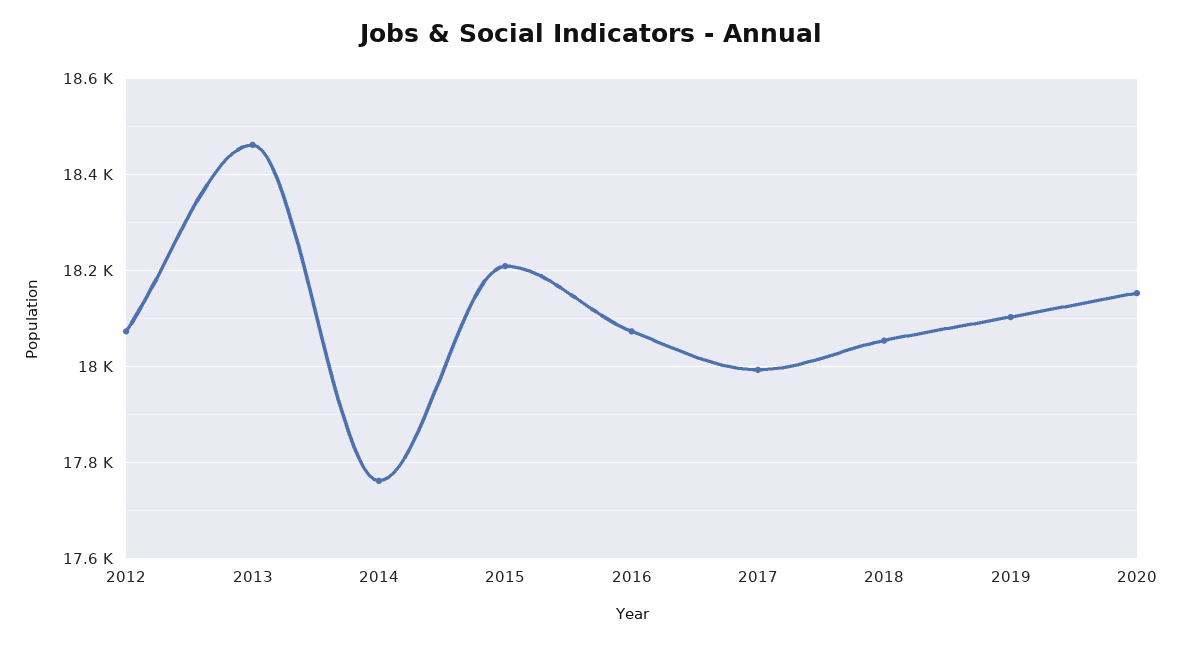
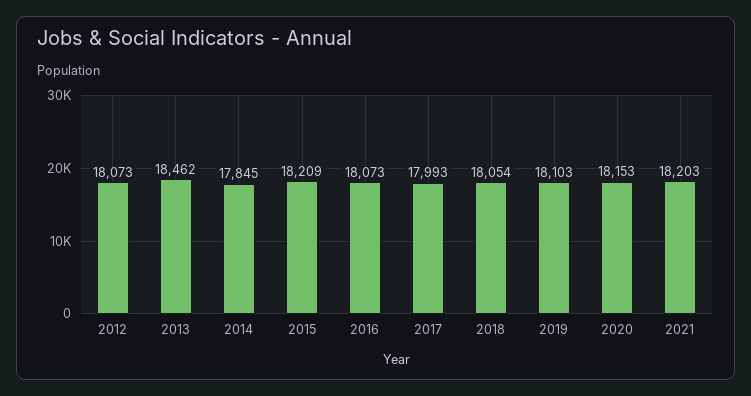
2014: 17760 -> 17845
2021: none -> 18203

